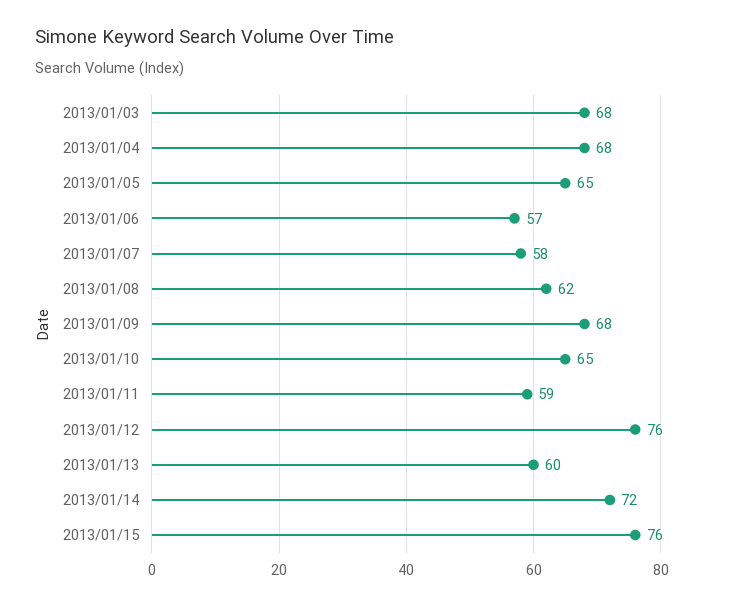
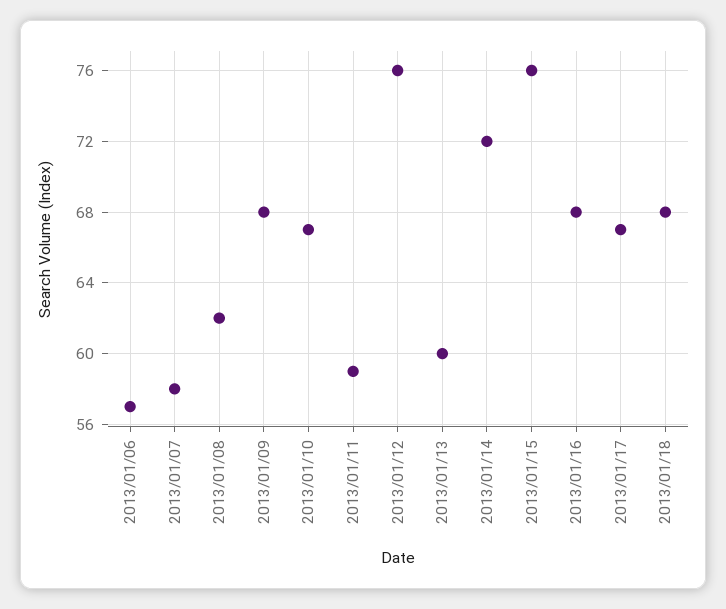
2013/01/03: 68 -> none
2013/01/04: 68 -> none
2013/01/05: 65 -> none
2013/01/10: 65 -> 67
2013/01/16: none -> 68
2013/01/17: none -> 67
2013/01/18: none -> 68

